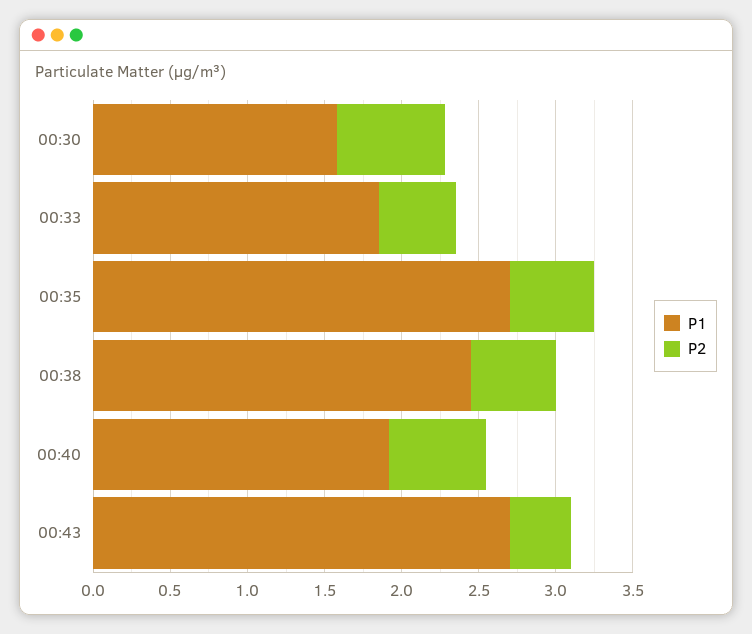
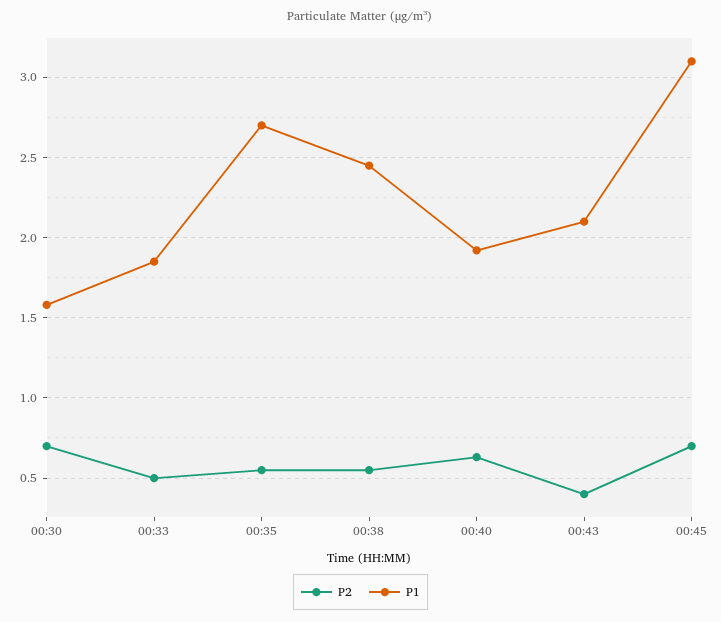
P1, 00:43: 2.7 -> 2.1
P2, 00:45: none -> 0.7
P1, 00:45: none -> 3.1

